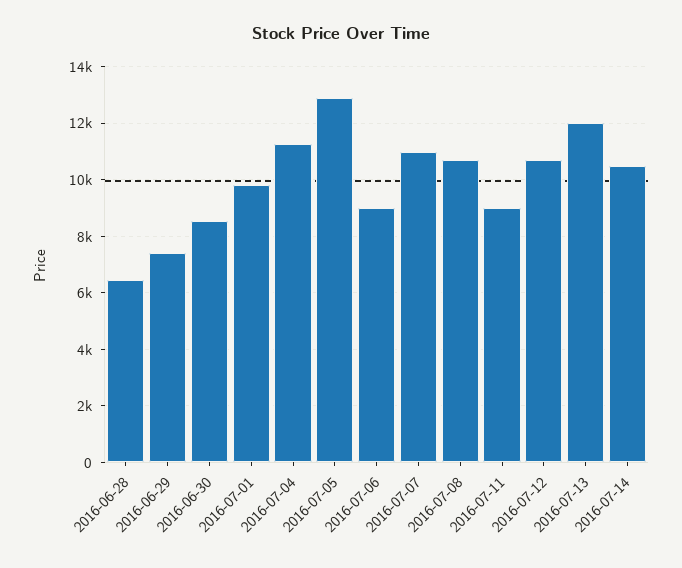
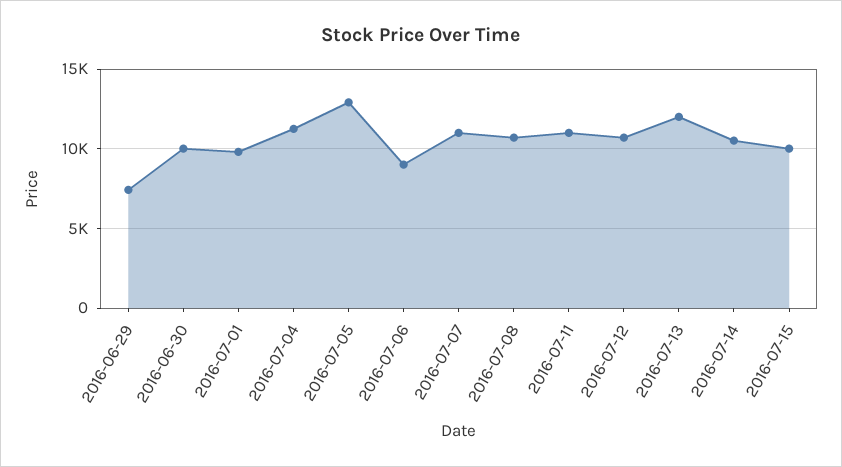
2016-06-28: 6500 -> none
2016-06-30: 8500 -> 10000
2016-07-11: 9000 -> 11000
2016-07-15: none -> 10000

